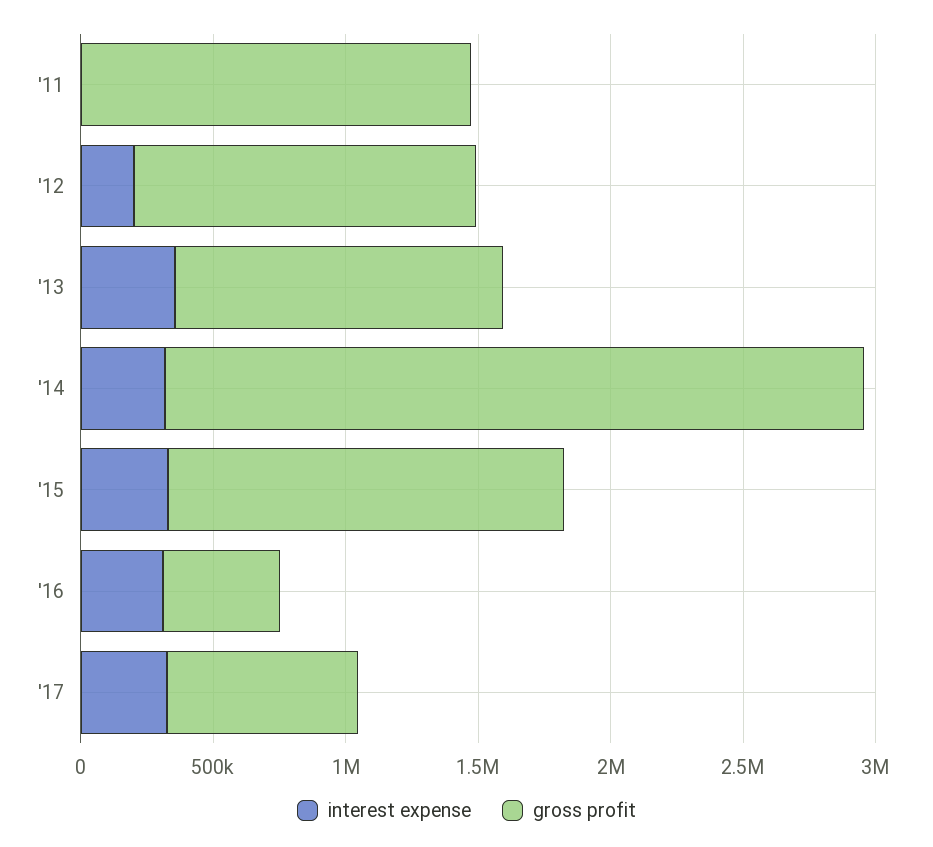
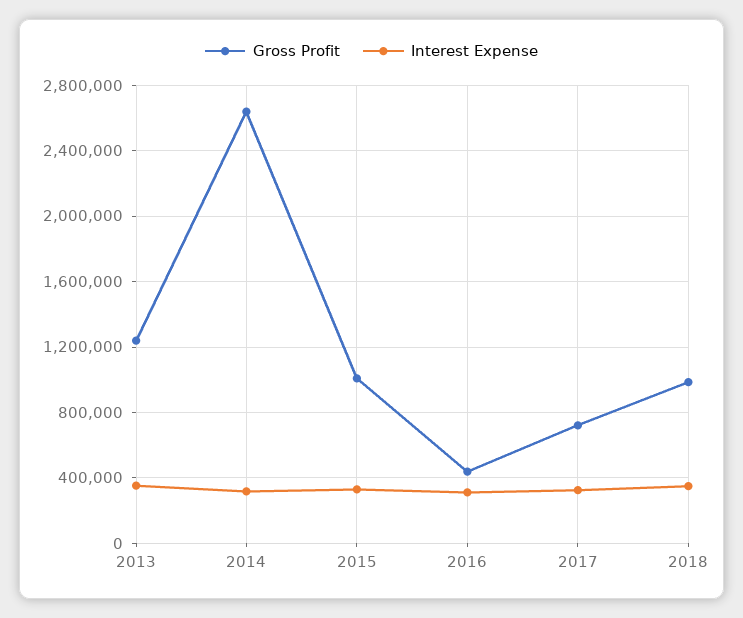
interest expense, '11: 0 -> none
gross profit, '11: 1500000 -> none
interest expense, '12: 200000 -> none
gross profit, '12: 1300000 -> none
gross profit, '15: 1500000 -> 1000000
gross profit, 2018: none -> 1000000
interest expense, 2018: none -> 350000

